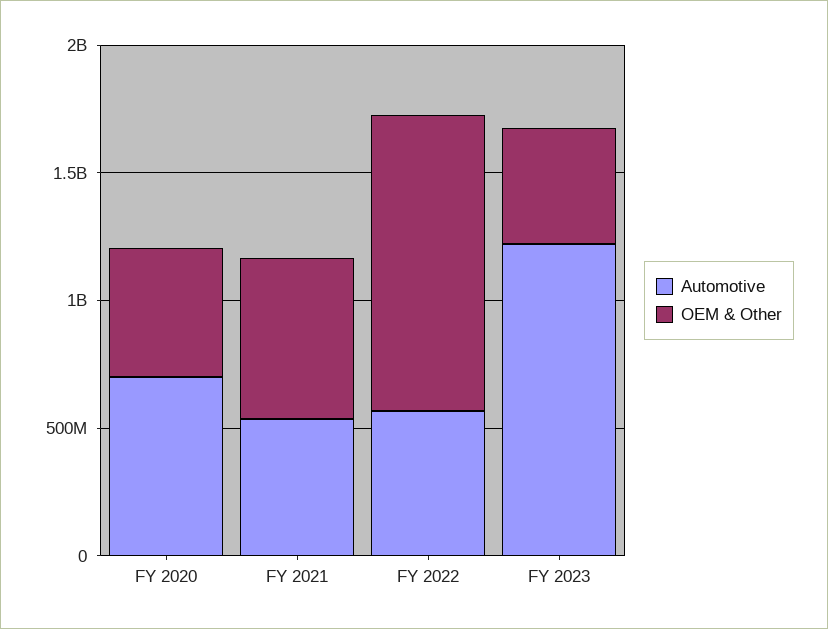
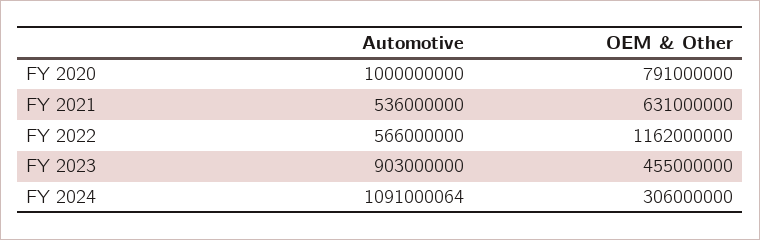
Automotive, FY 2020: 700000000 -> 1000000000
OEM & Other, FY 2020: 500000000 -> 791000000
Automotive, FY 2023: 1200000000 -> 903000000
Automotive, FY 2024: none -> 1091000064
OEM & Other, FY 2024: none -> 306000000

